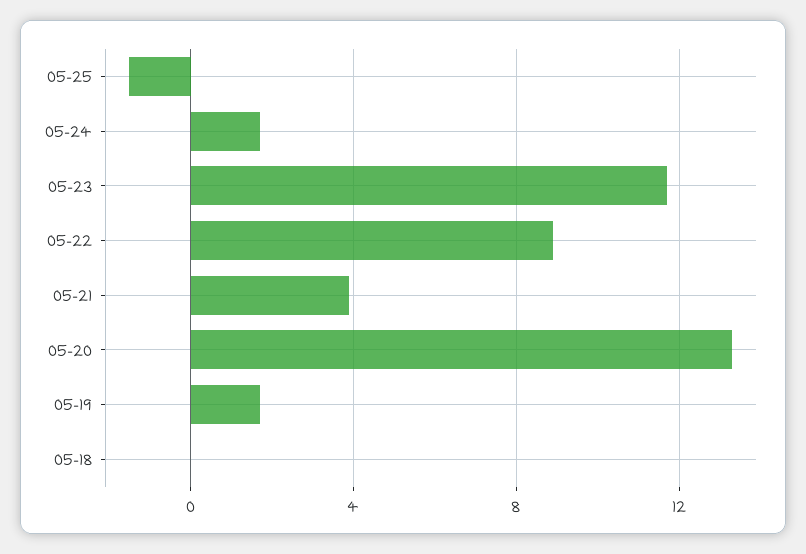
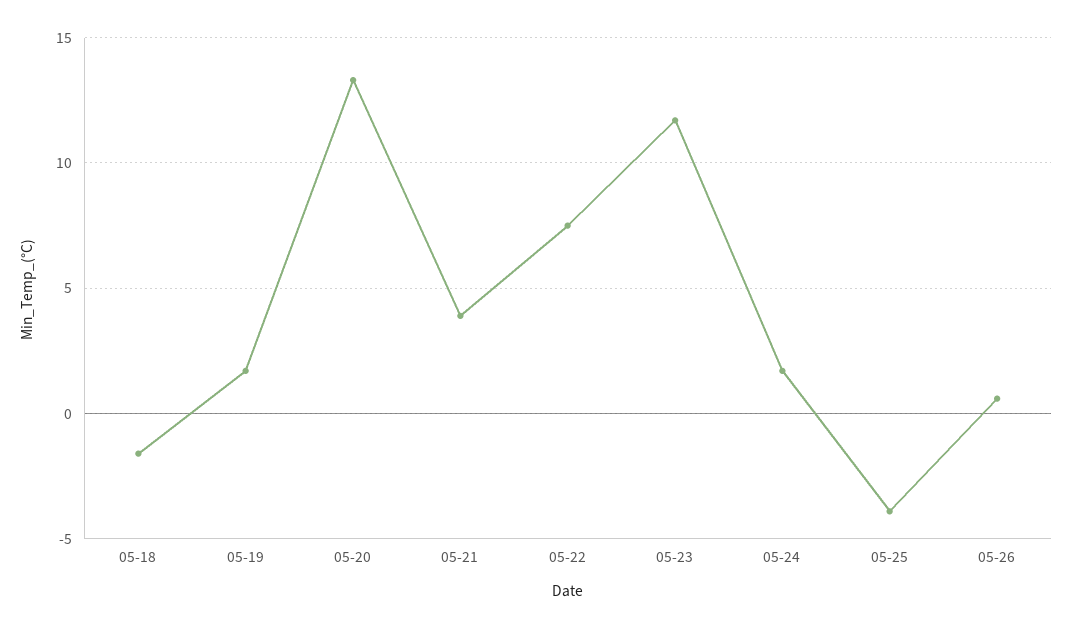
05-25: -1.5 -> -4
05-22: 9 -> 7.5
05-18: 0 -> -1.5
05-26: none -> 0.5

